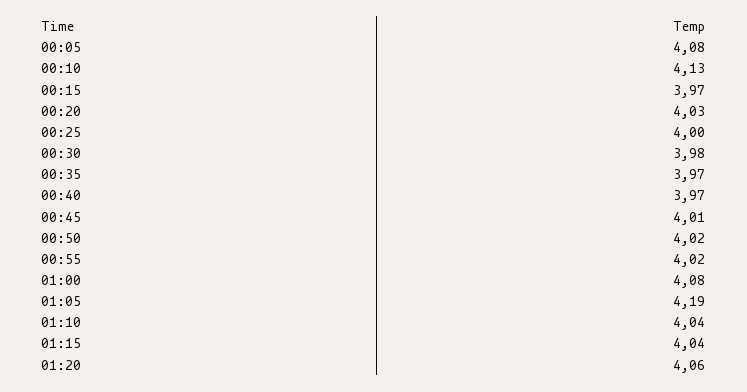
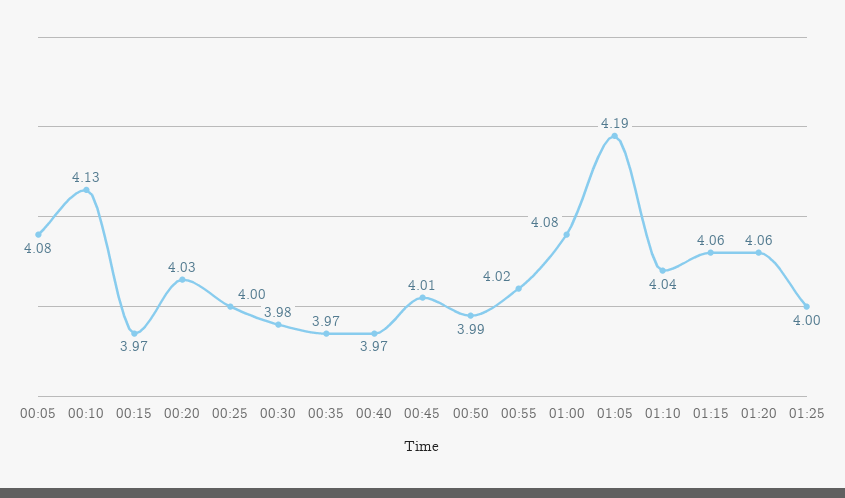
00:50: 4.02 -> 3.99
01:15: 4.04 -> 4.06
01:25: none -> 4

